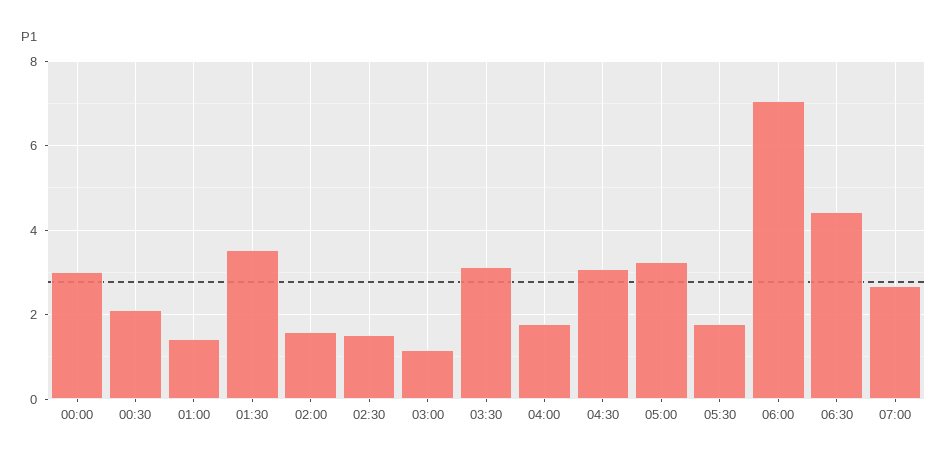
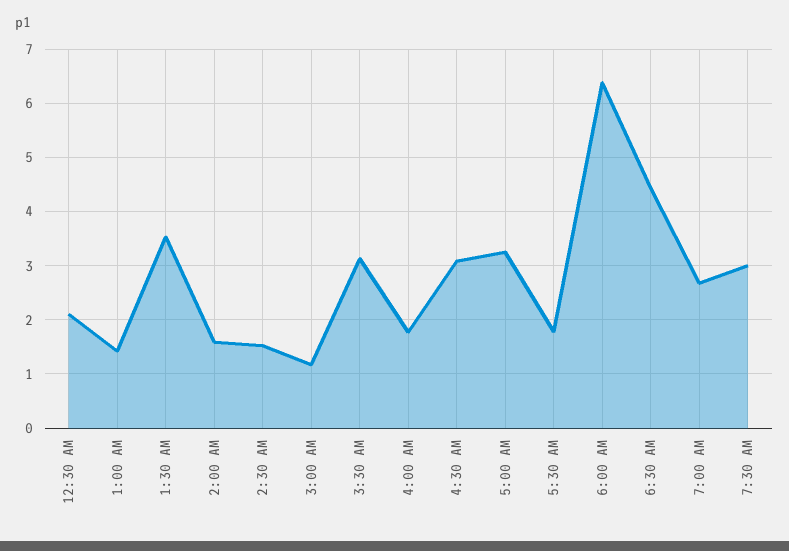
00:00: 3 -> none
06:00: 7 -> 6.4
7:30 AM: none -> 3

